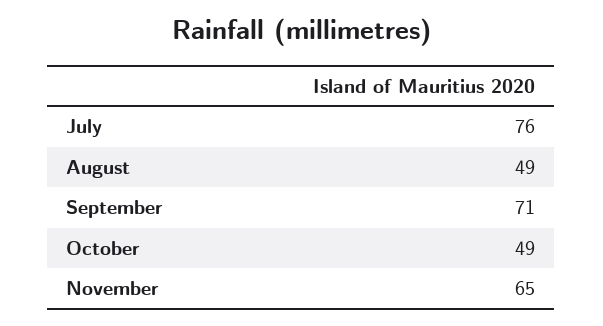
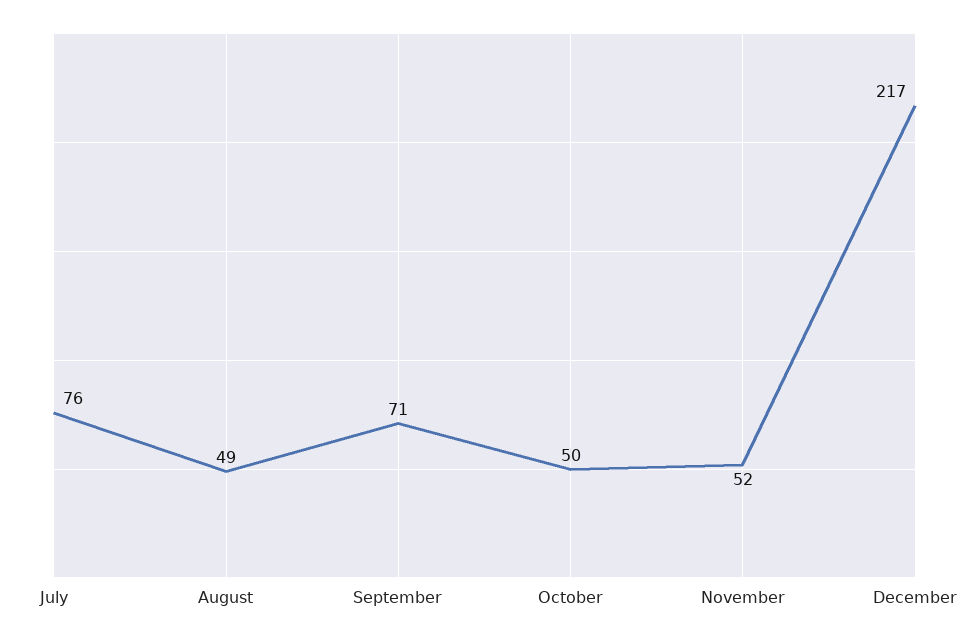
October: 49 -> 50
November: 65 -> 52
December: none -> 217

